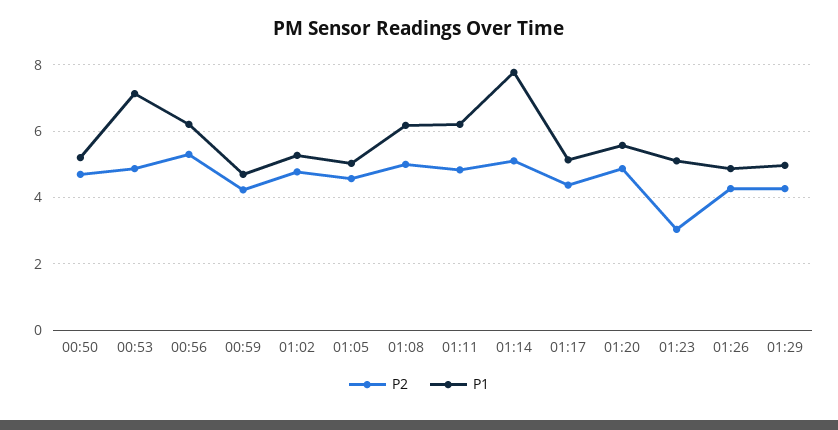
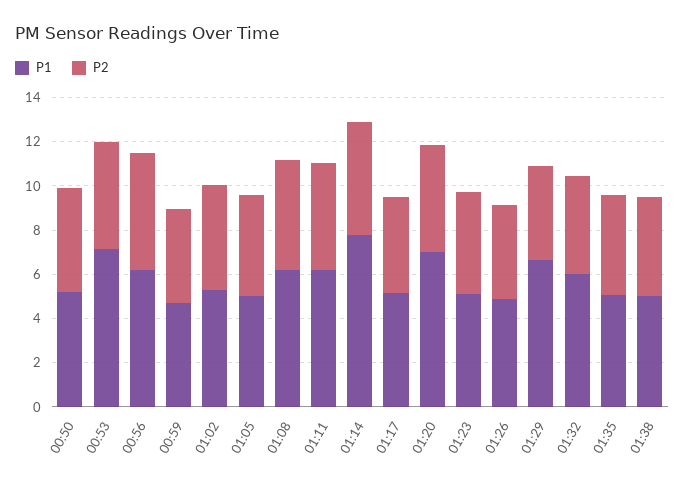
P1, 01:20: 5.6 -> 7
P2, 01:23: 3 -> 4.5
P1, 01:29: 5 -> 6.5
P1, 01:32: none -> 6
P2, 01:32: none -> 4.5
P1, 01:35: none -> 5
P2, 01:35: none -> 4.5
P1, 01:38: none -> 5
P2, 01:38: none -> 4.5

